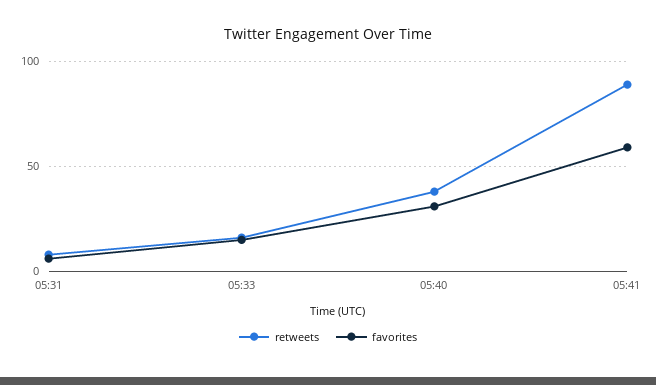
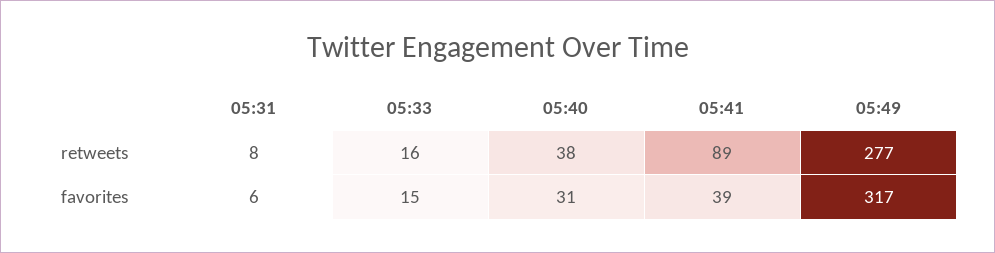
favorites, 05:41: 60 -> 39
retweets, 05:49: none -> 277
favorites, 05:49: none -> 317

